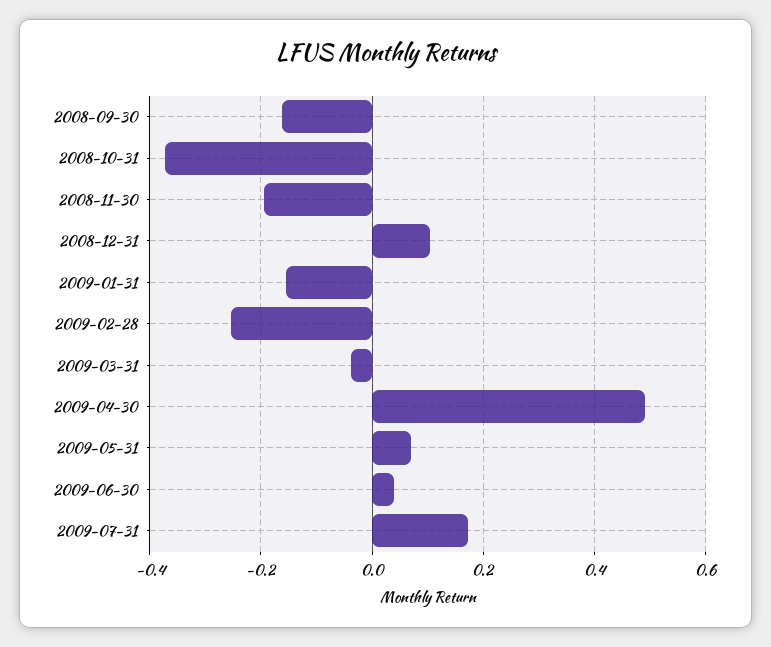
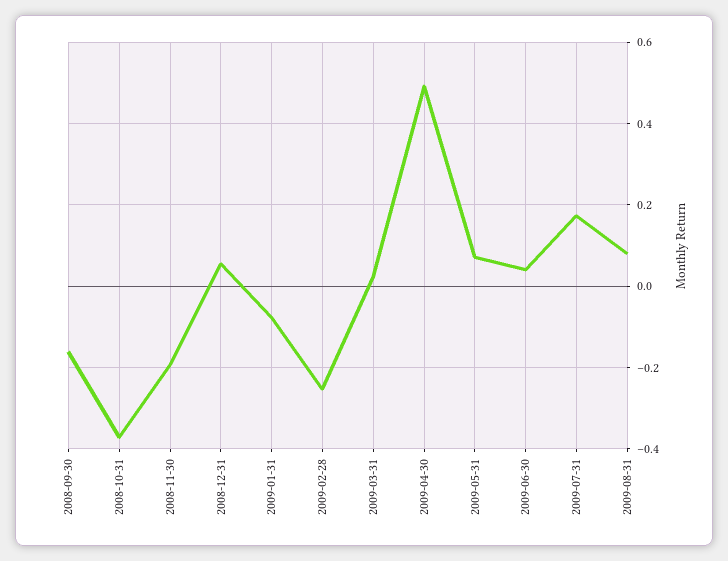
2008-12-31: 0.1 -> 0.06
2009-01-31: -0.16 -> -0.08
2009-03-31: -0.04 -> 0.02
2009-08-31: none -> 0.08

